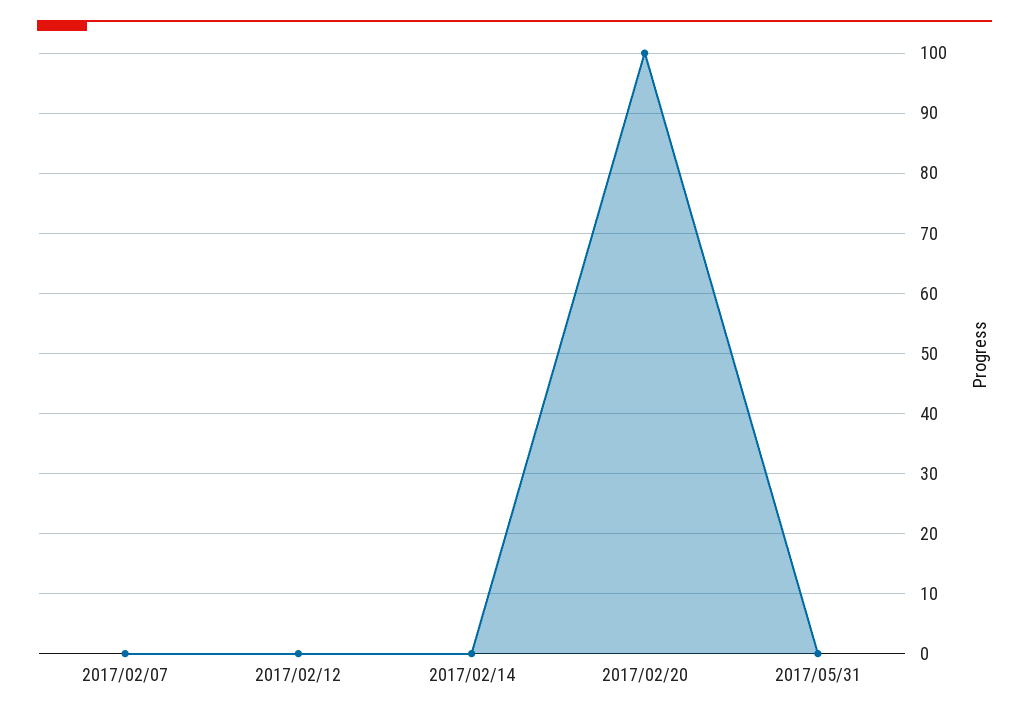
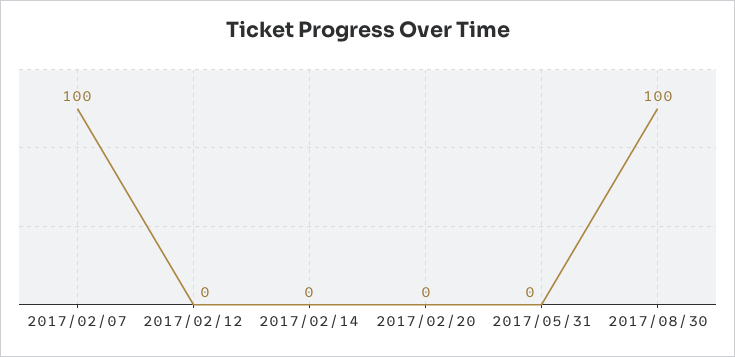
2017/02/07: 0 -> 100
2017/02/20: 100 -> 0
2017/08/30: none -> 100

